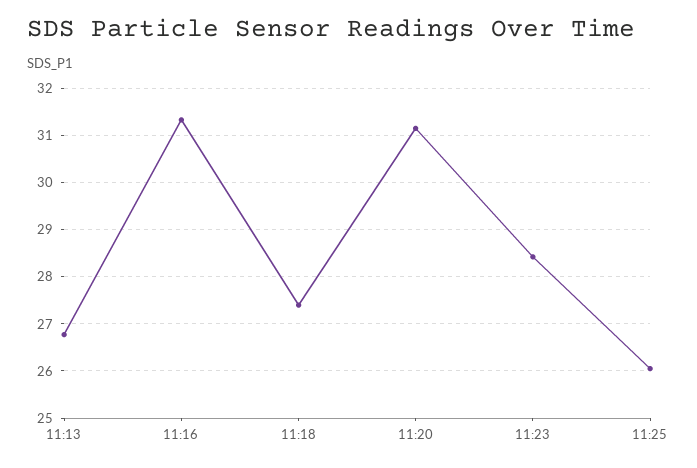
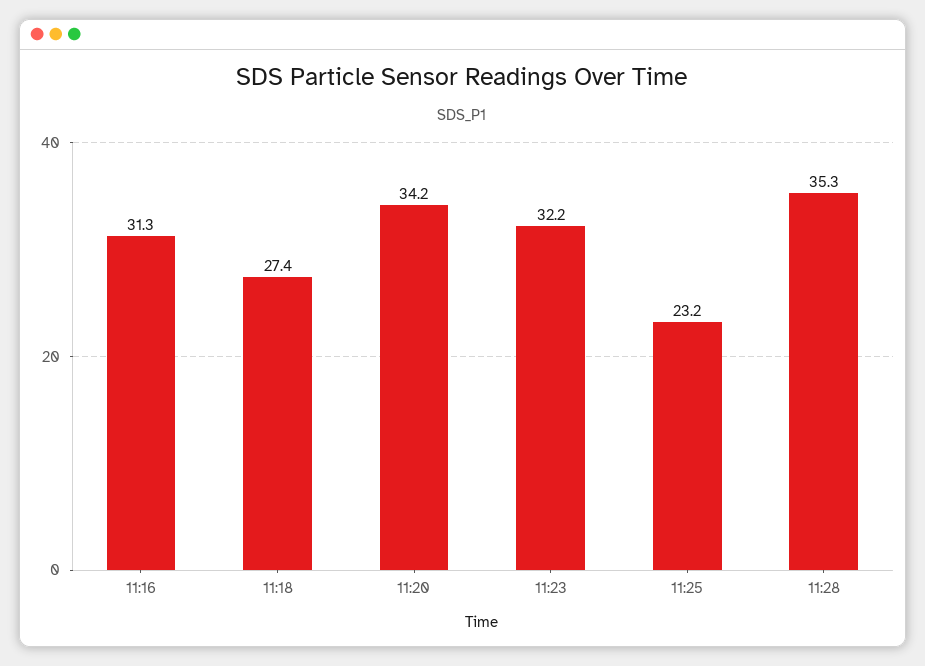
11:13: 26.8 -> none
11:20: 31.2 -> 34.2
11:23: 28.4 -> 32.2
11:25: 26 -> 23.2
11:28: none -> 35.3

